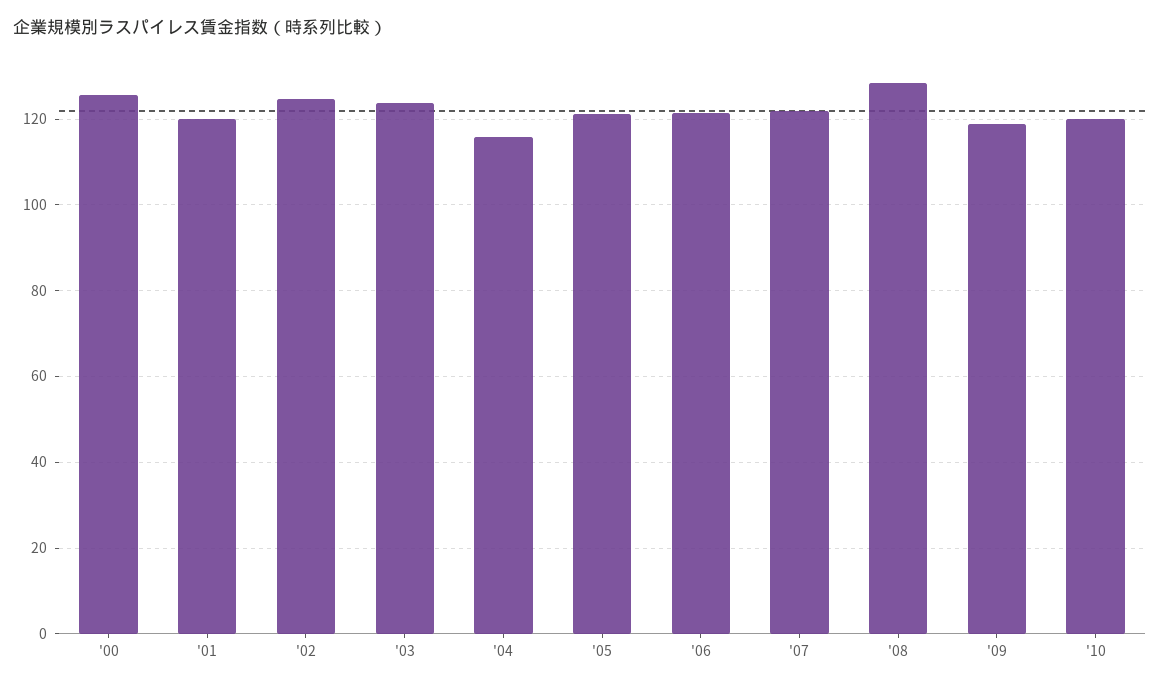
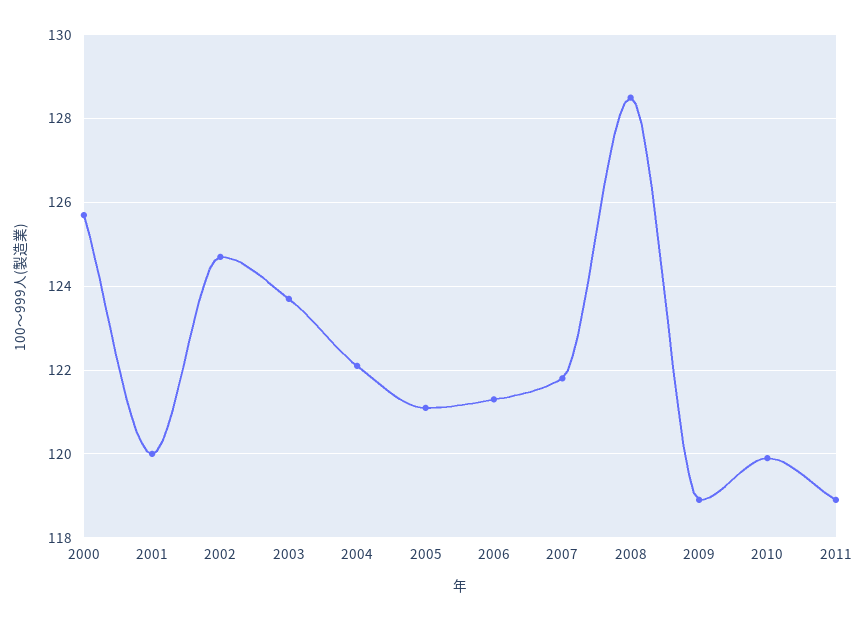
'04: 116 -> 122
2011: none -> 119

